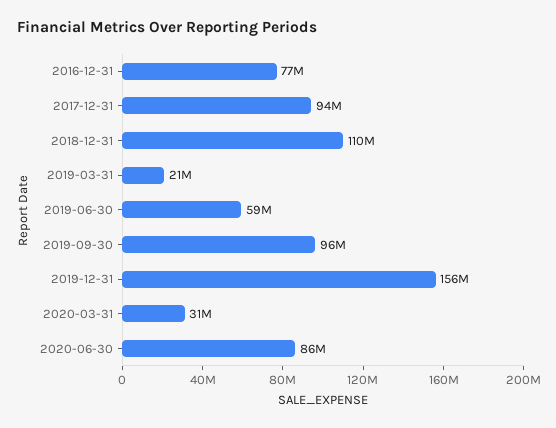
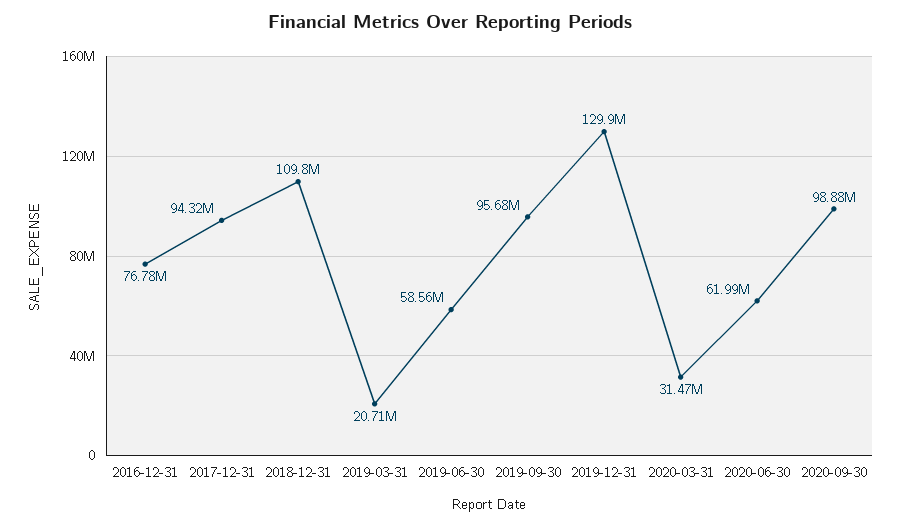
2019-12-31: 156000000 -> 129900000
2020-06-30: 86000000 -> 61990000
2020-09-30: none -> 98880000

